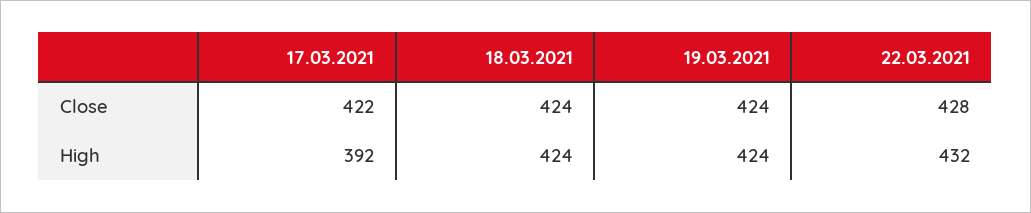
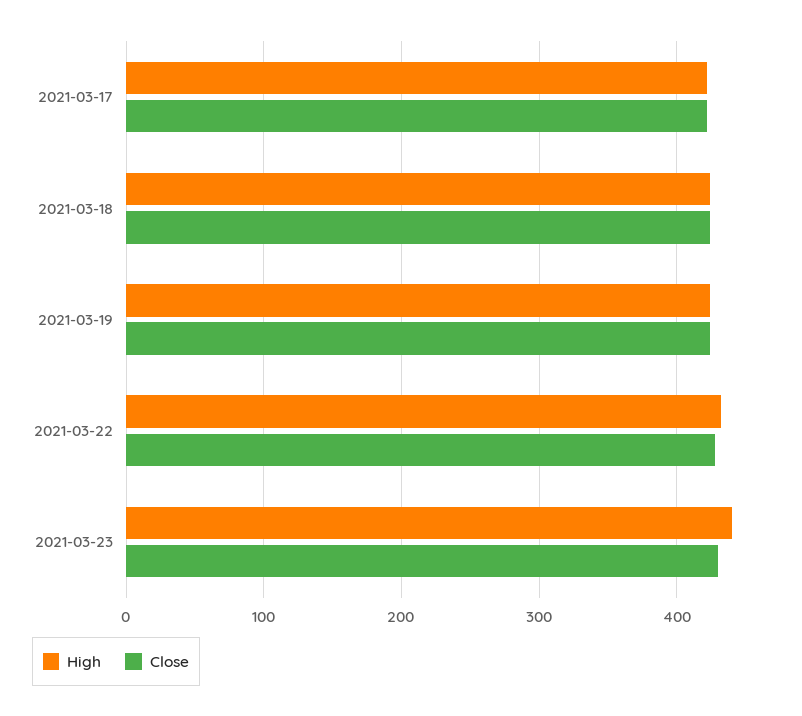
High, 17.03.2021: 392 -> 420
High, 2021-03-23: none -> 440
Close, 2021-03-23: none -> 430

